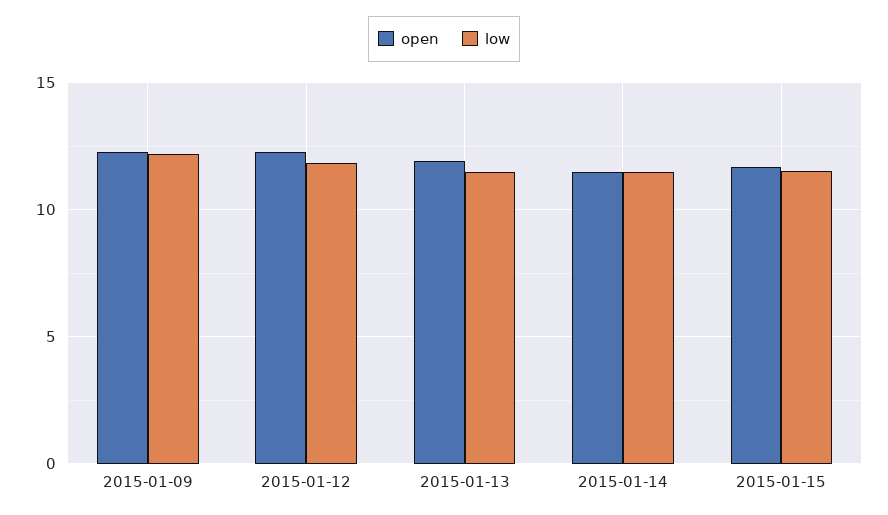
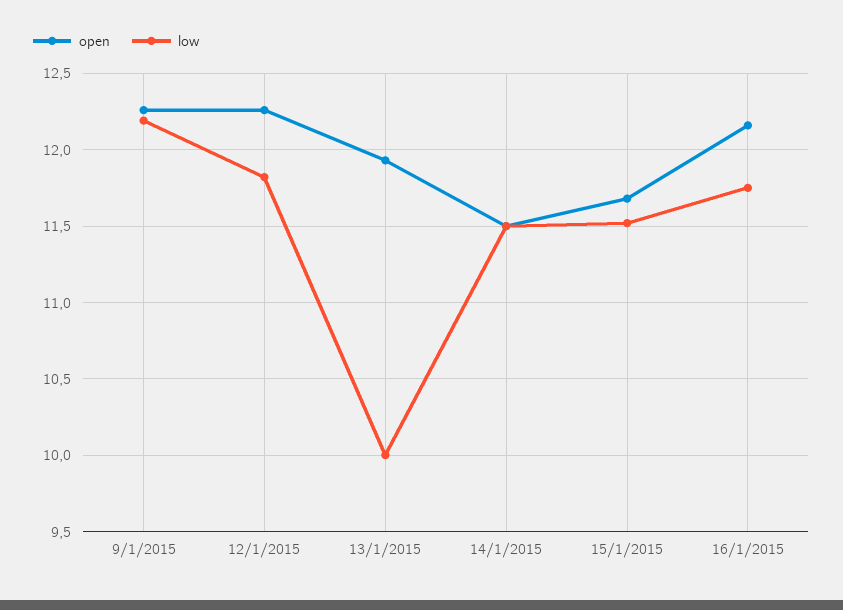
low, 2015-01-13: 11.5 -> 10
open, 16/1/2015: none -> 12.15
low, 16/1/2015: none -> 11.75

